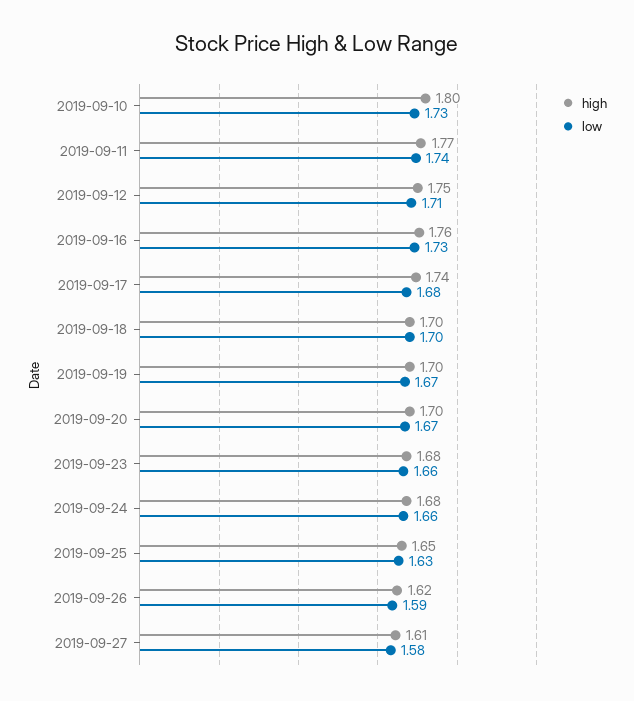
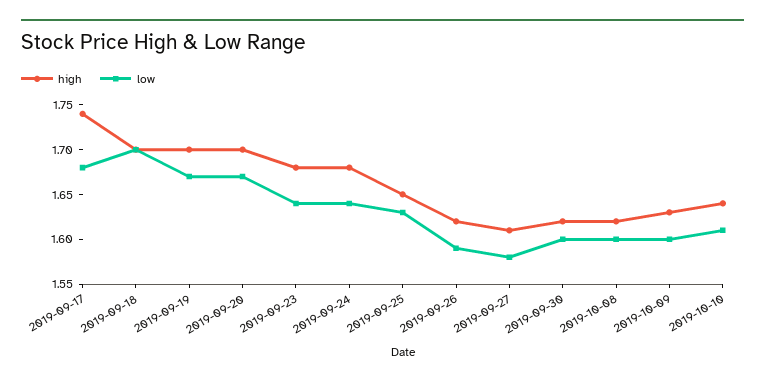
high, 2019-09-10: 1.8 -> none
low, 2019-09-10: 1.73 -> none
high, 2019-09-11: 1.77 -> none
low, 2019-09-11: 1.74 -> none
high, 2019-09-12: 1.75 -> none
low, 2019-09-12: 1.71 -> none
high, 2019-09-16: 1.76 -> none
low, 2019-09-16: 1.73 -> none
low, 2019-09-23: 1.66 -> 1.64
low, 2019-09-24: 1.66 -> 1.64
high, 2019-09-30: none -> 1.62
low, 2019-09-30: none -> 1.6
high, 2019-10-08: none -> 1.62
low, 2019-10-08: none -> 1.6
high, 2019-10-09: none -> 1.63
low, 2019-10-09: none -> 1.6
high, 2019-10-10: none -> 1.64
low, 2019-10-10: none -> 1.61

